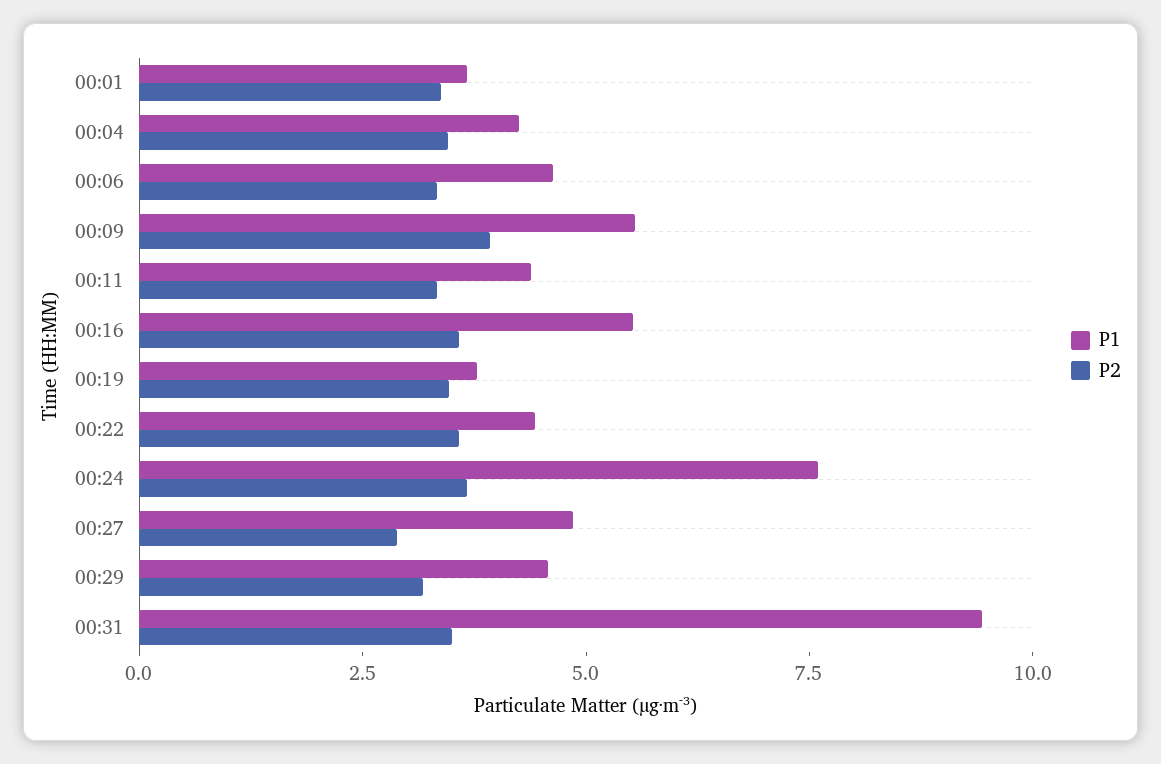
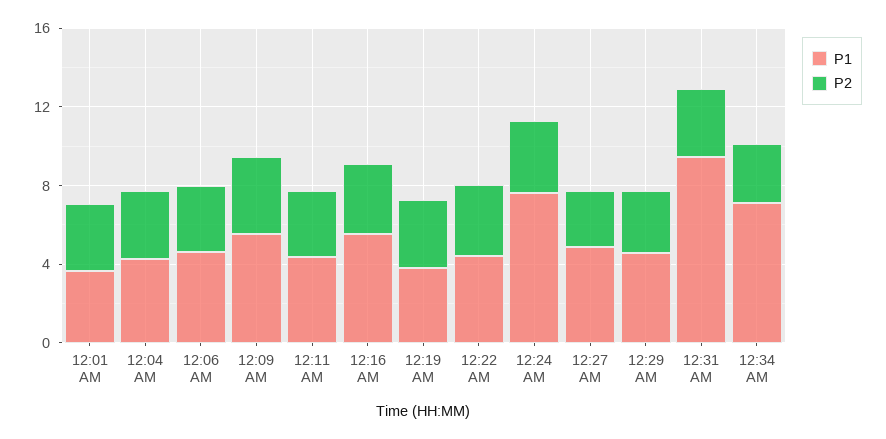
P1, 12:34 AM: none -> 7
P2, 12:34 AM: none -> 3

